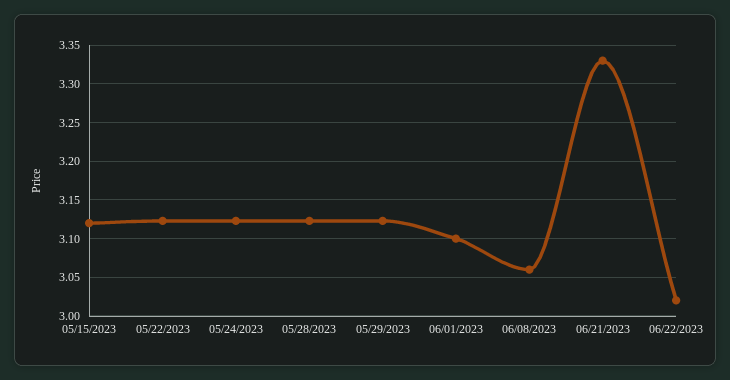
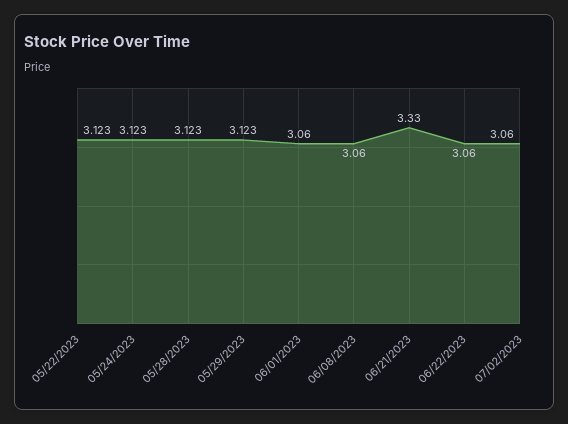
05/15/2023: 3.12 -> none
06/01/2023: 3.1 -> 3.06
06/22/2023: 3.02 -> 3.06
07/02/2023: none -> 3.06

